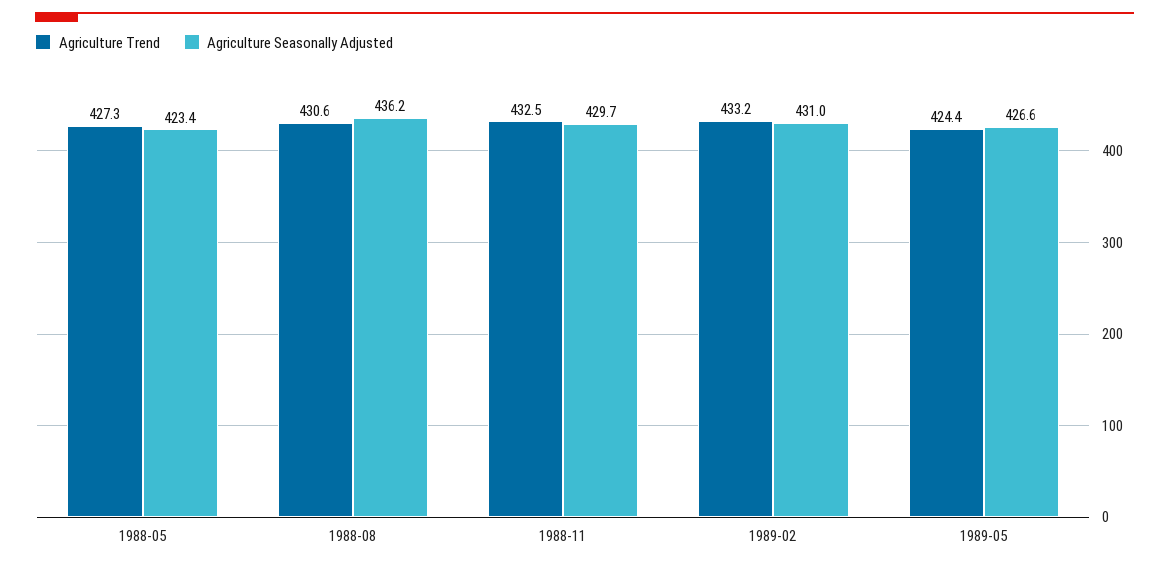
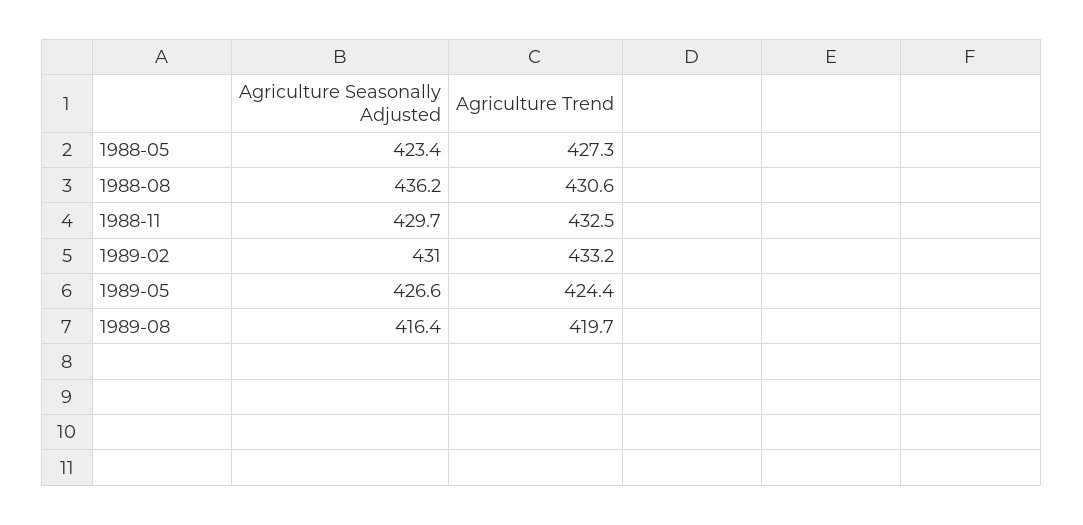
Agriculture Seasonally Adjusted, 1989-08: none -> 416.4
Agriculture Trend, 1989-08: none -> 419.7

